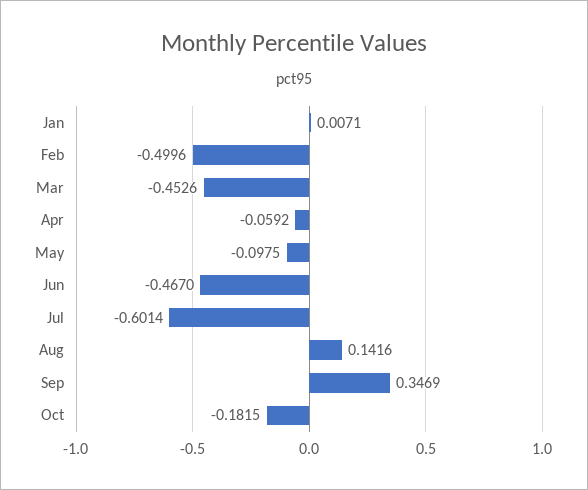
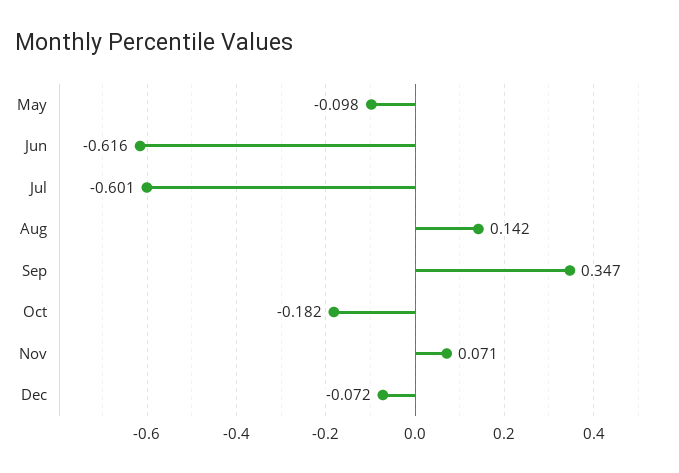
Jan: 0.0071 -> none
Feb: -0.4996 -> none
Mar: -0.4526 -> none
Apr: -0.0592 -> none
Jun: -0.467 -> -0.616
Nov: none -> 0.071
Dec: none -> -0.072

